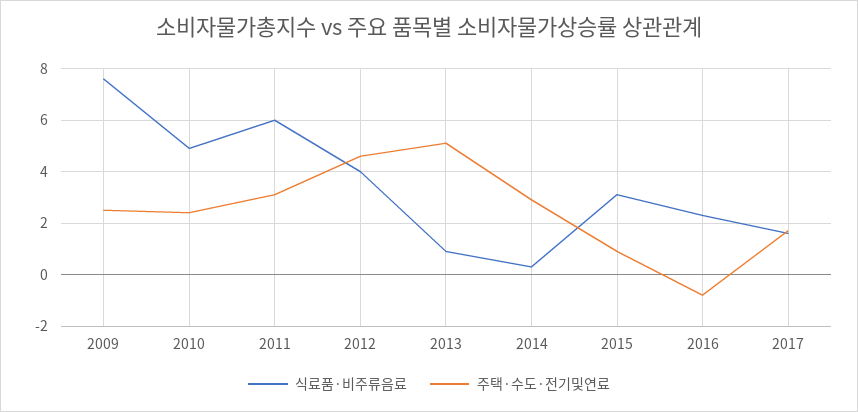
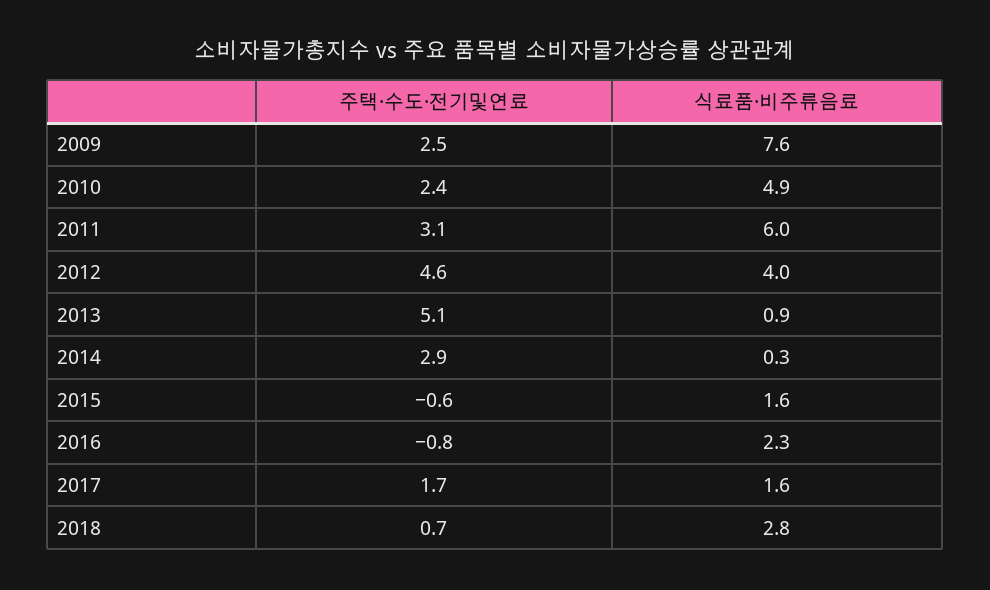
식료품·비주류음료, 2015: 3 -> 1.6
주택·수도·전기및연료, 2015: 1 -> -0.6
주택·수도·전기및연료, 2018: none -> 0.7
식료품·비주류음료, 2018: none -> 2.8

